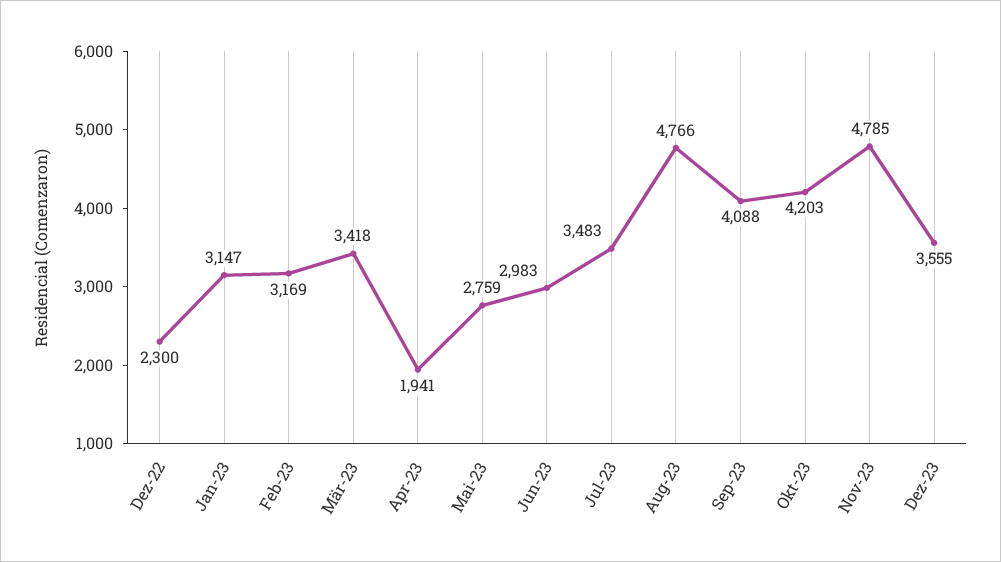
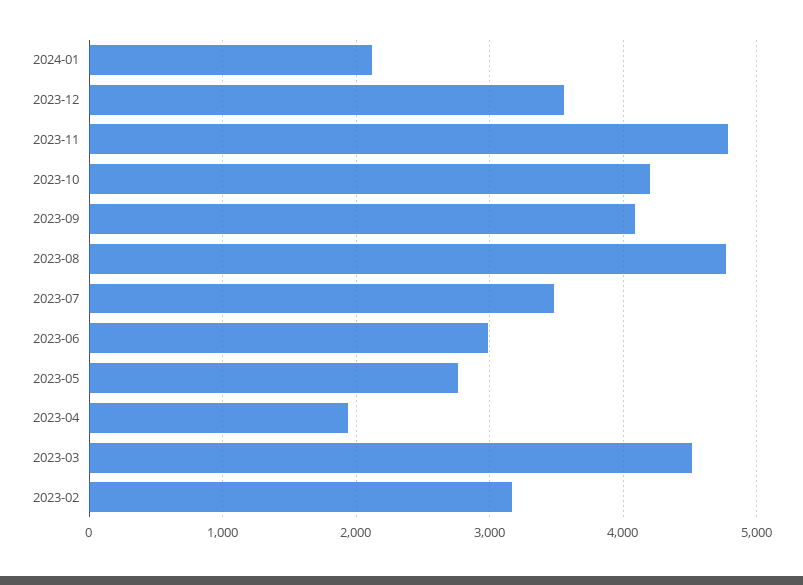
Dez-22: 2300 -> none
Jan-23: 3147 -> none
Mär-23: 3418 -> 4500
2024-01: none -> 2100

